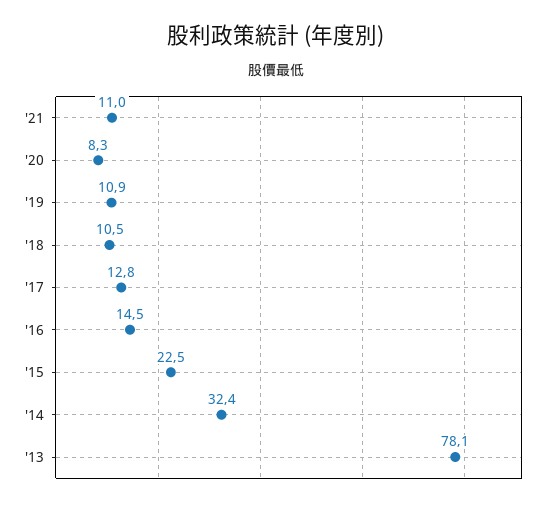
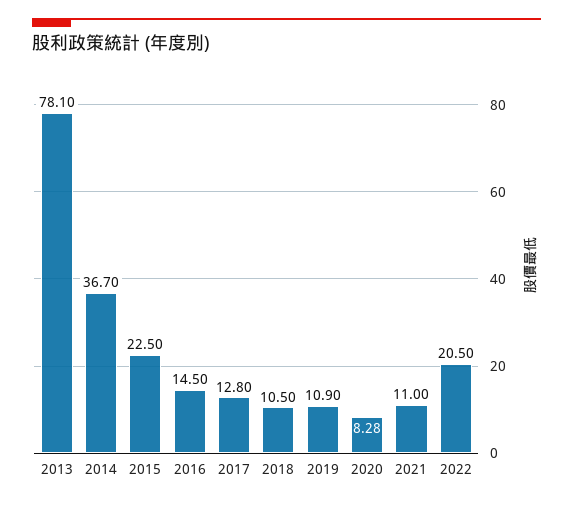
'14: 32.4 -> 36.7
2022: none -> 20.5

